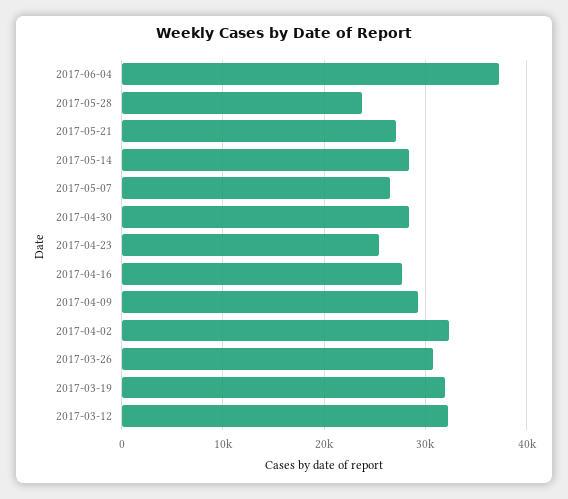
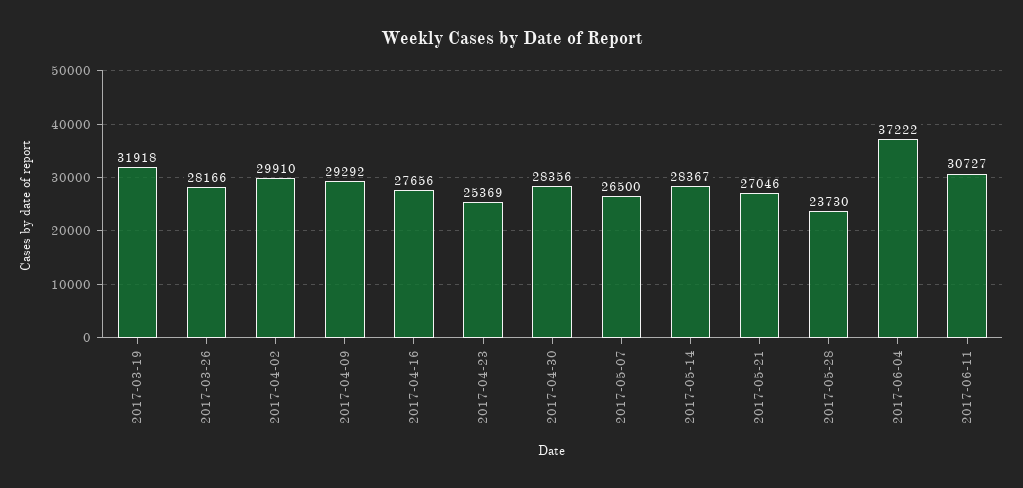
2017-04-02: 32000 -> 29910
2017-03-26: 31000 -> 28166
2017-03-12: 32000 -> none
2017-06-11: none -> 30727

